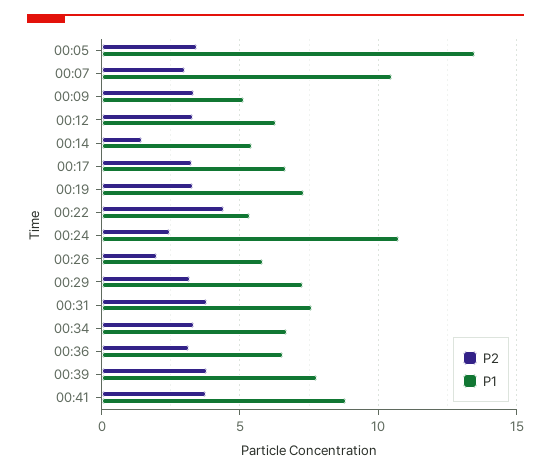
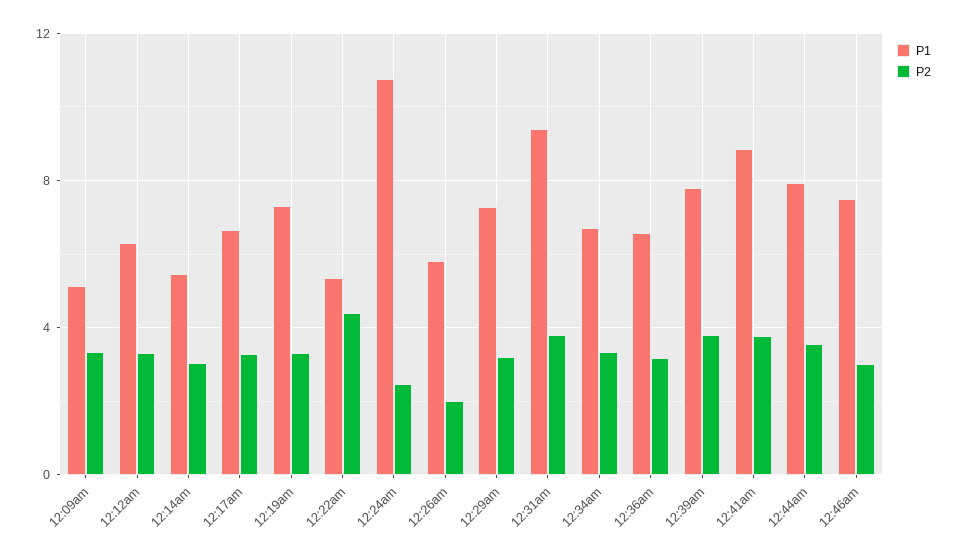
P2, 00:05: 3.5 -> none
P1, 00:05: 13.5 -> none
P2, 00:07: 3 -> none
P1, 00:07: 10.5 -> none
P2, 00:14: 1.5 -> 3
P1, 00:31: 7.5 -> 9.5
P1, 12:44am: none -> 8
P2, 12:44am: none -> 3.5
P1, 12:46am: none -> 7.5
P2, 12:46am: none -> 3

